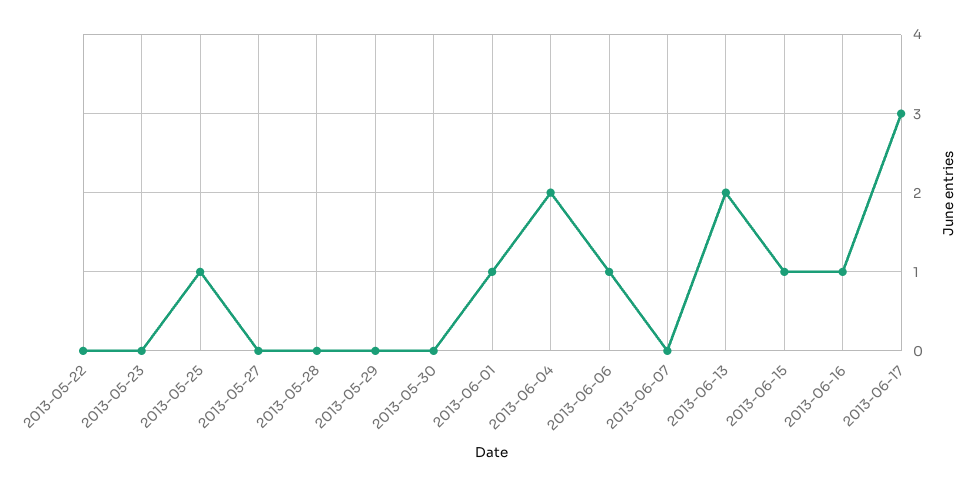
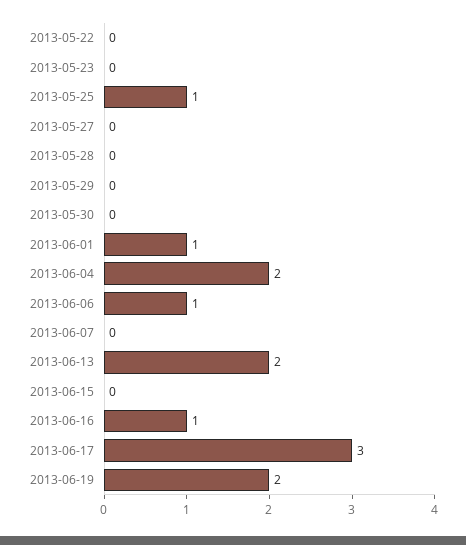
2013-06-15: 1 -> 0
2013-06-19: none -> 2

